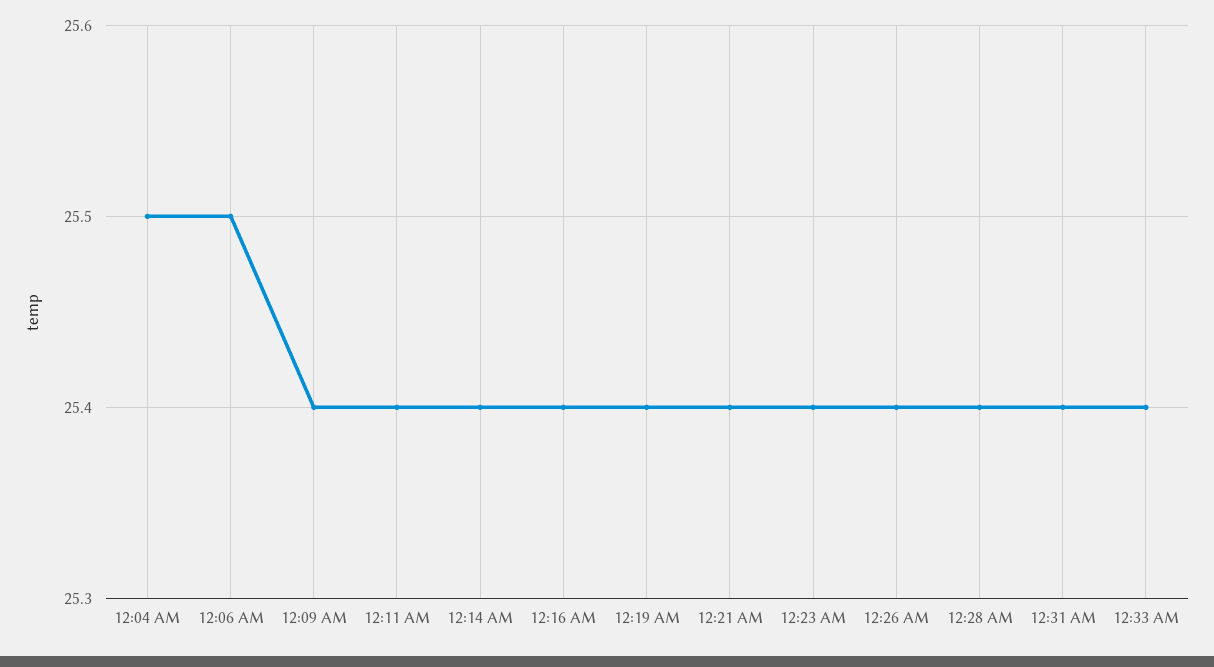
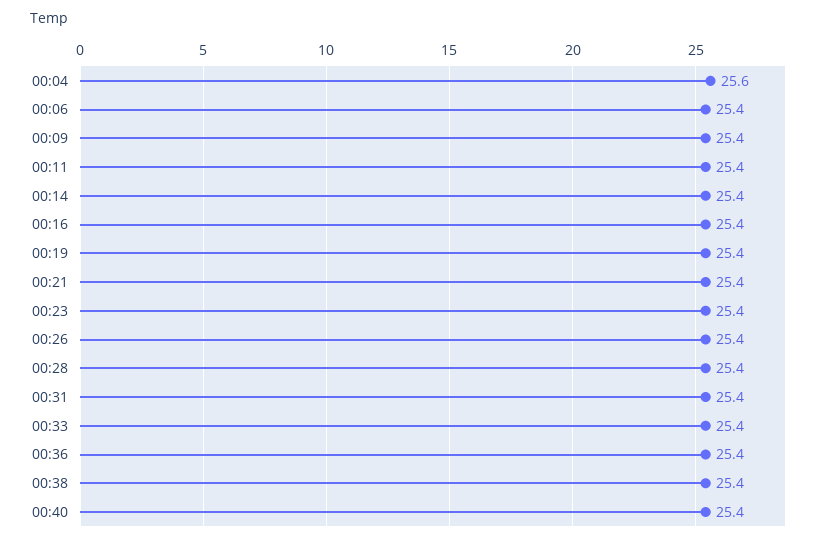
12:04 AM: 25.5 -> 25.6
12:06 AM: 25.5 -> 25.4
00:36: none -> 25.4
00:38: none -> 25.4
00:40: none -> 25.4

